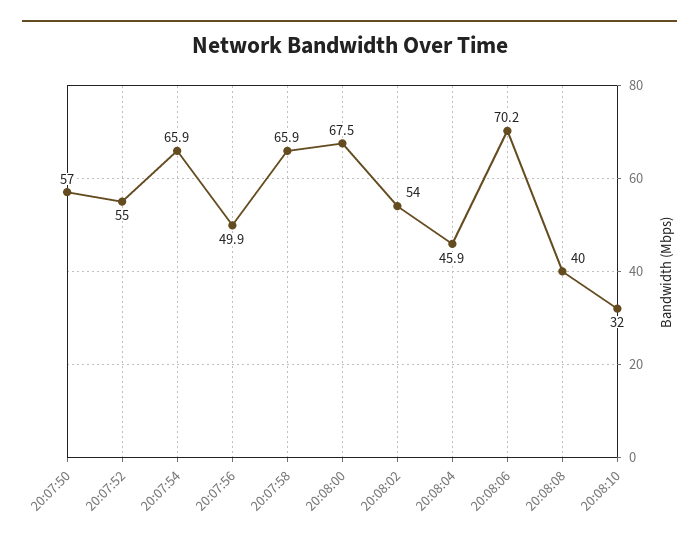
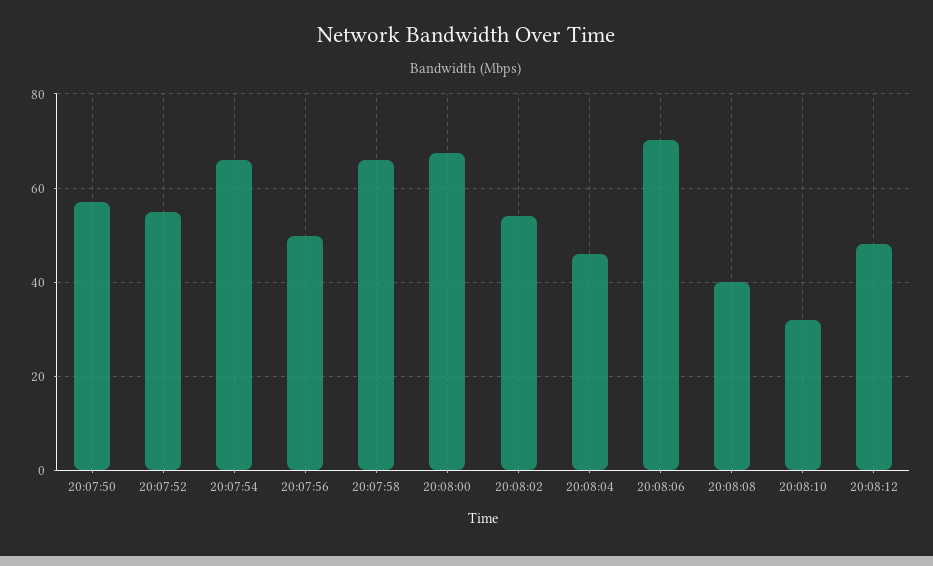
20:08:12: none -> 48

